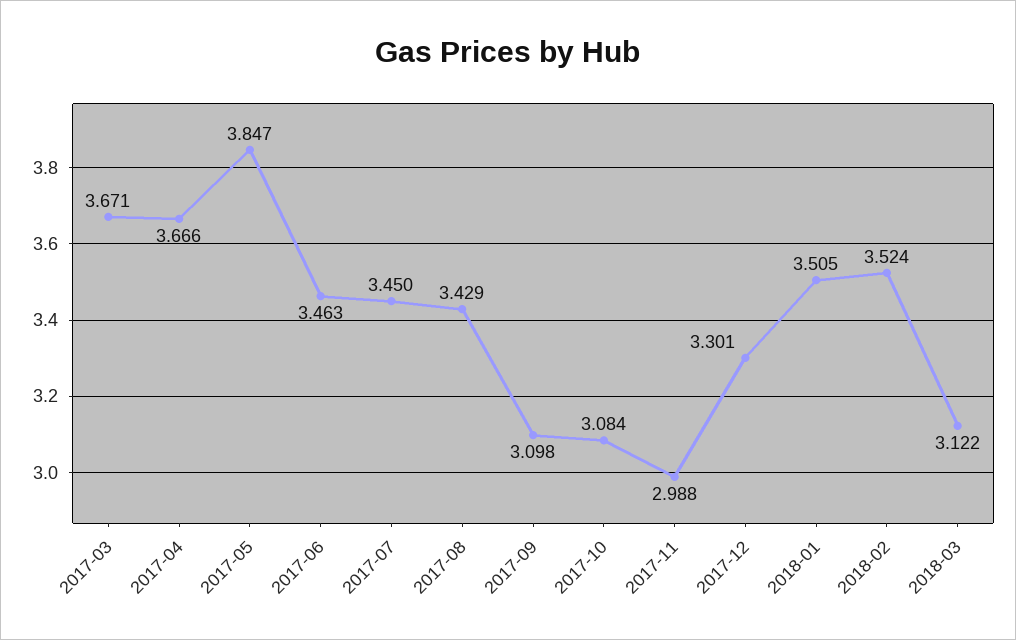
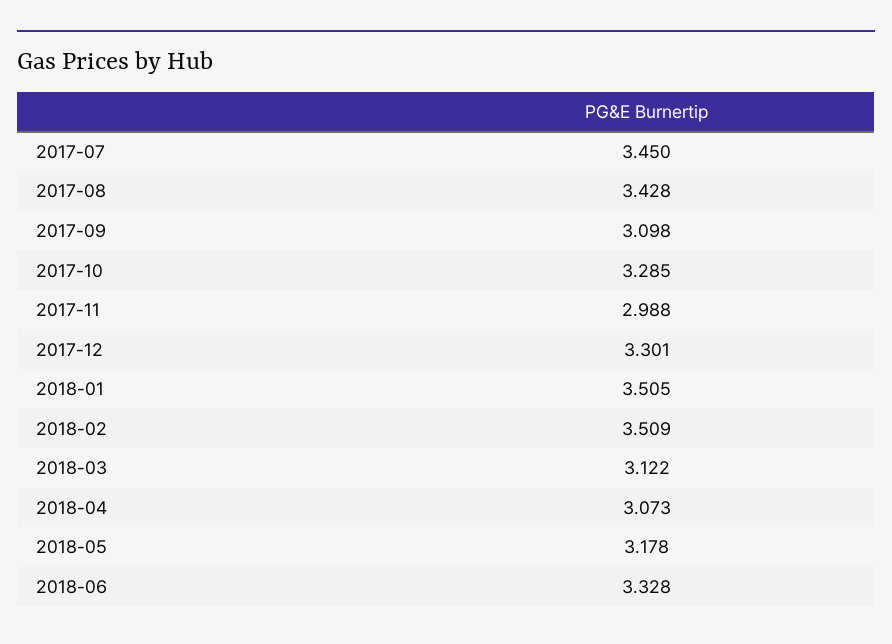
2017-03: 3.671 -> none
2017-04: 3.666 -> none
2017-05: 3.847 -> none
2017-06: 3.463 -> none
2017-08: 3.429 -> 3.428
2017-10: 3.084 -> 3.285
2018-02: 3.524 -> 3.509
2018-04: none -> 3.073
2018-05: none -> 3.178
2018-06: none -> 3.328

